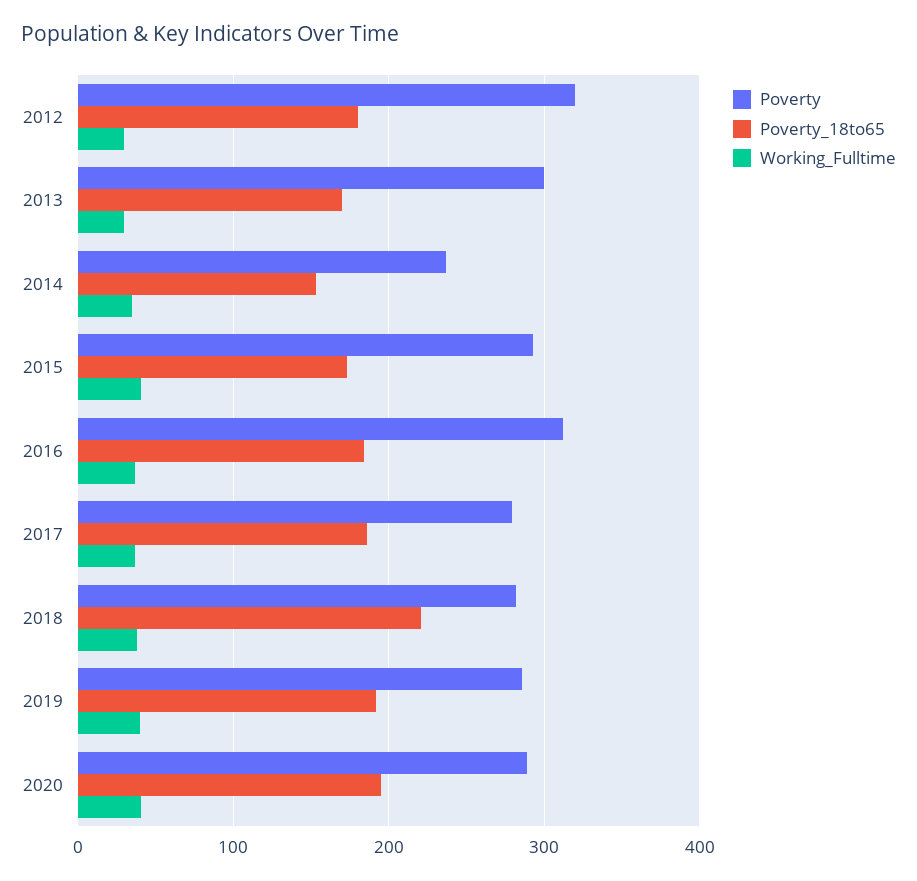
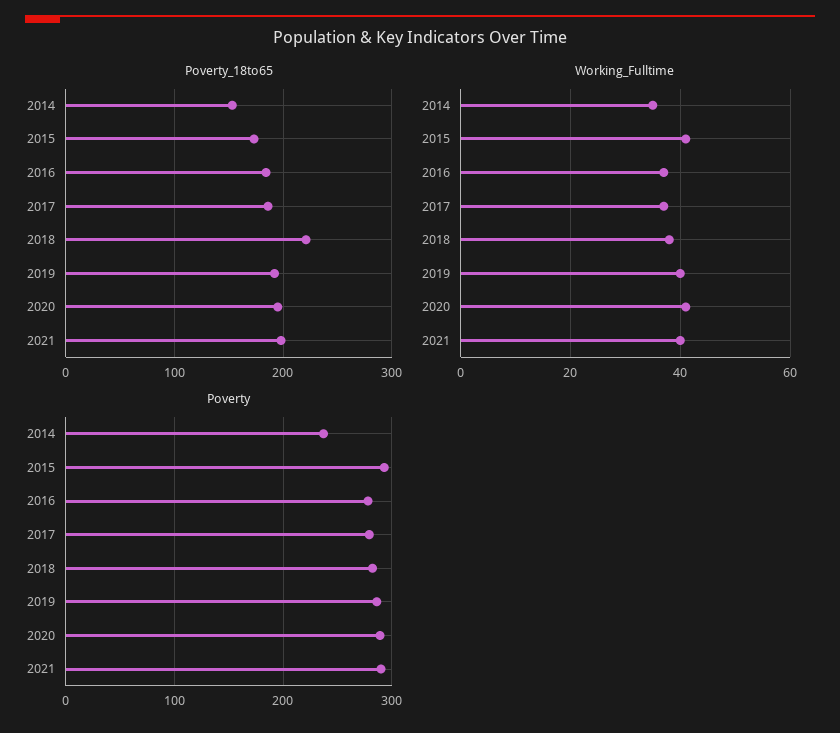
Poverty, 2012: 320 -> none
Poverty_18to65, 2012: 180 -> none
Working_Fulltime, 2012: 30 -> none
Poverty, 2013: 300 -> none
Poverty_18to65, 2013: 170 -> none
Working_Fulltime, 2013: 30 -> none
Poverty, 2016: 310 -> 280
Poverty_18to65, 2021: none -> 200
Working_Fulltime, 2021: none -> 40
Poverty, 2021: none -> 290

